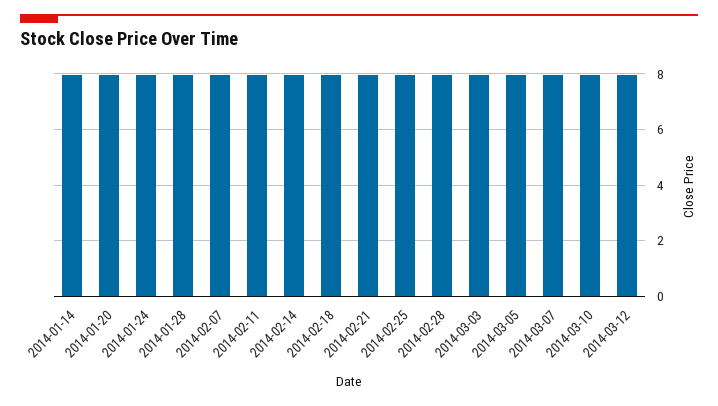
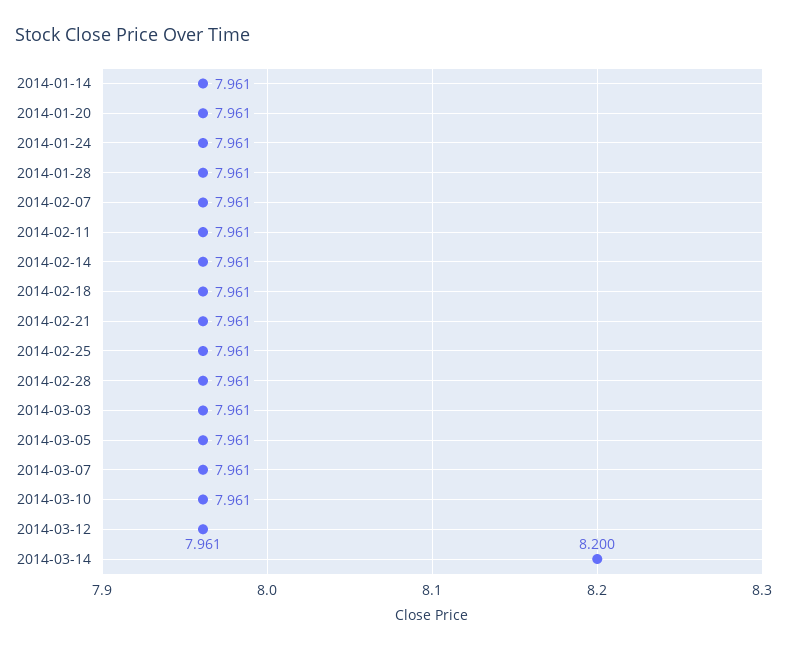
2014-03-14: none -> 8.2

